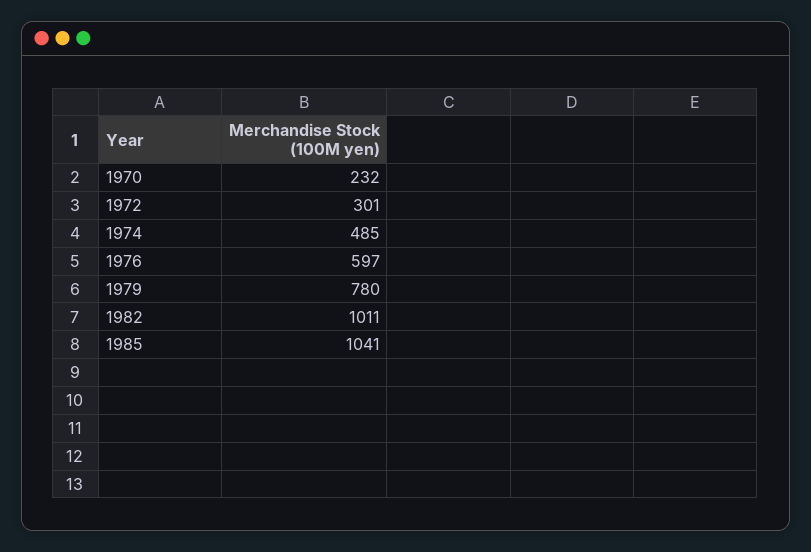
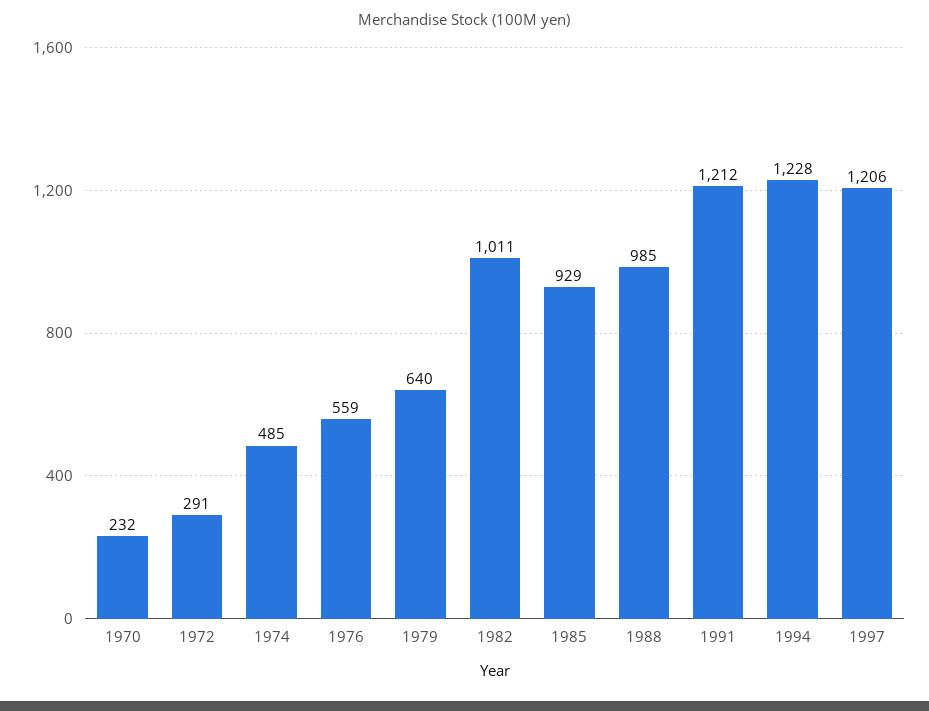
1972: 301 -> 291
1976: 597 -> 559
1979: 780 -> 640
1985: 1041 -> 929
1988: none -> 985
1991: none -> 1212
1994: none -> 1228
1997: none -> 1206

